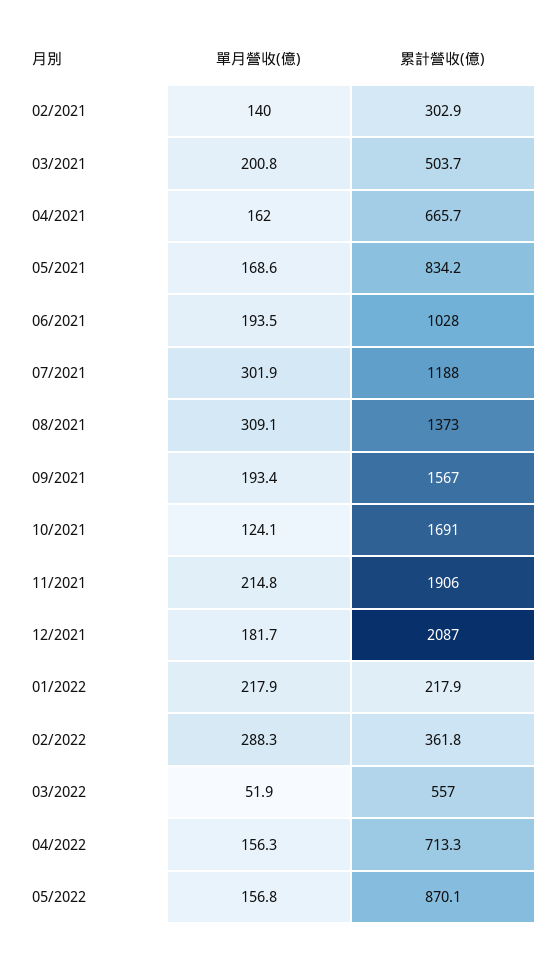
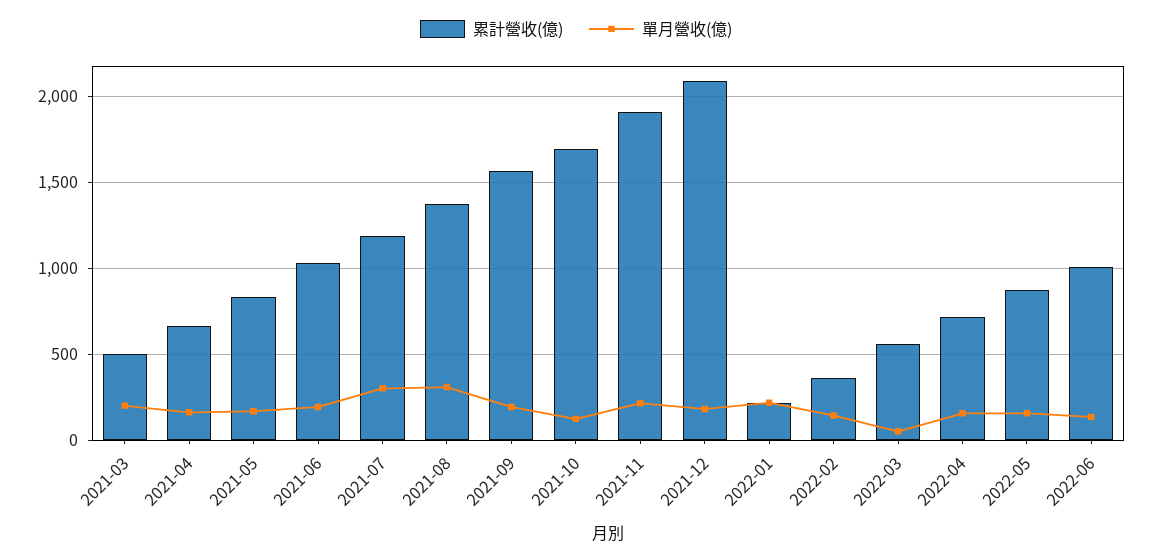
單月營收(億), 02/2021: 140 -> none
累計營收(億), 02/2021: 302.9 -> none
單月營收(億), 02/2022: 288.3 -> 150
累計營收(億), 2022-06: none -> 1000
單月營收(億), 2022-06: none -> 150

